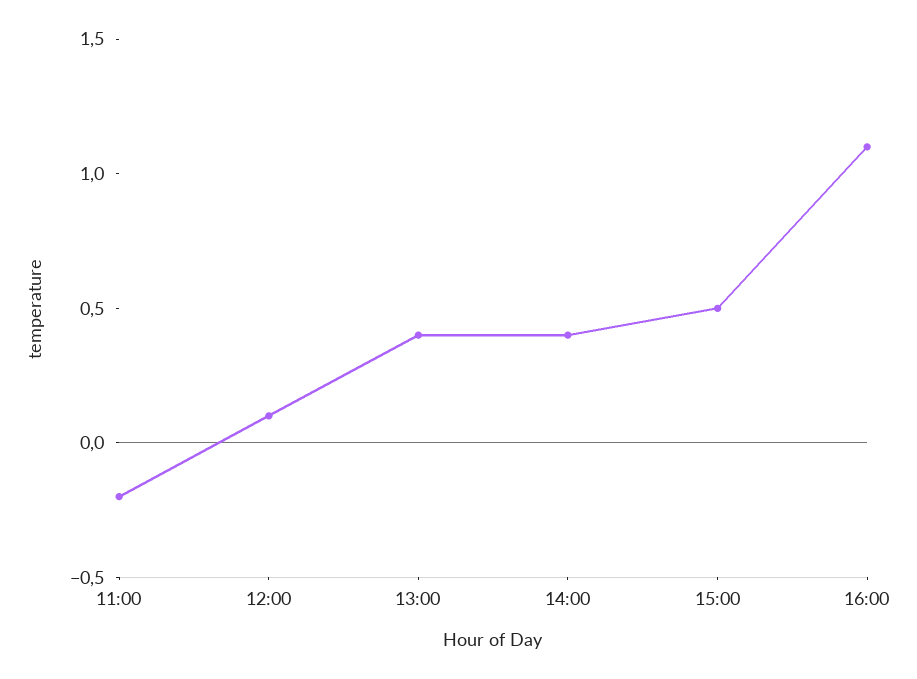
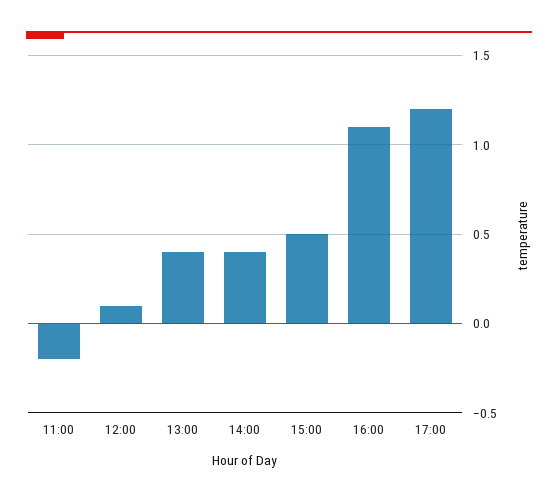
17:00: none -> 1.2

